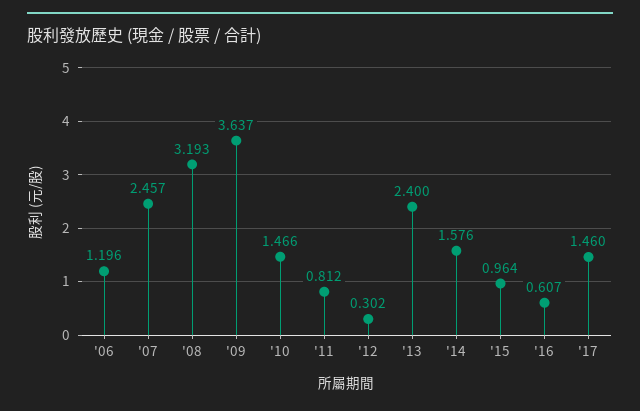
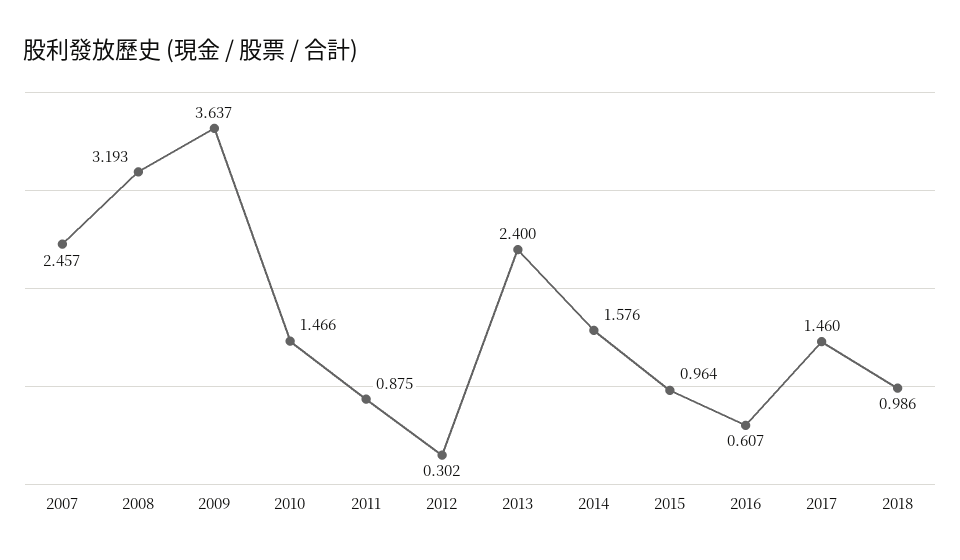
'06: 1.196 -> none
'11: 0.812 -> 0.875
2018: none -> 0.986

